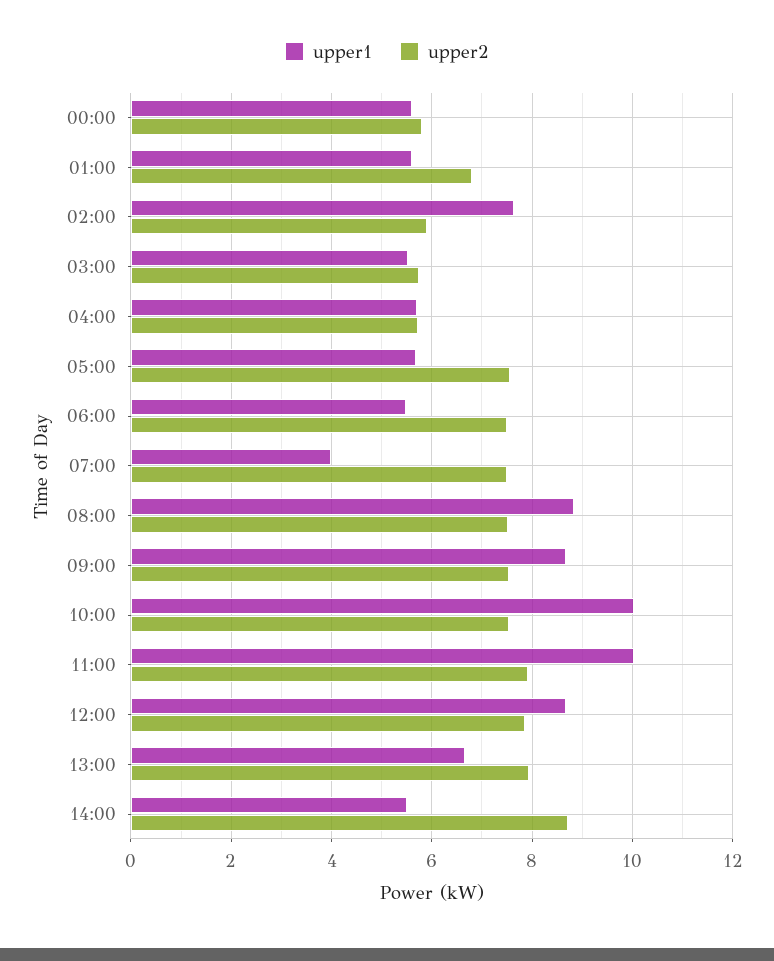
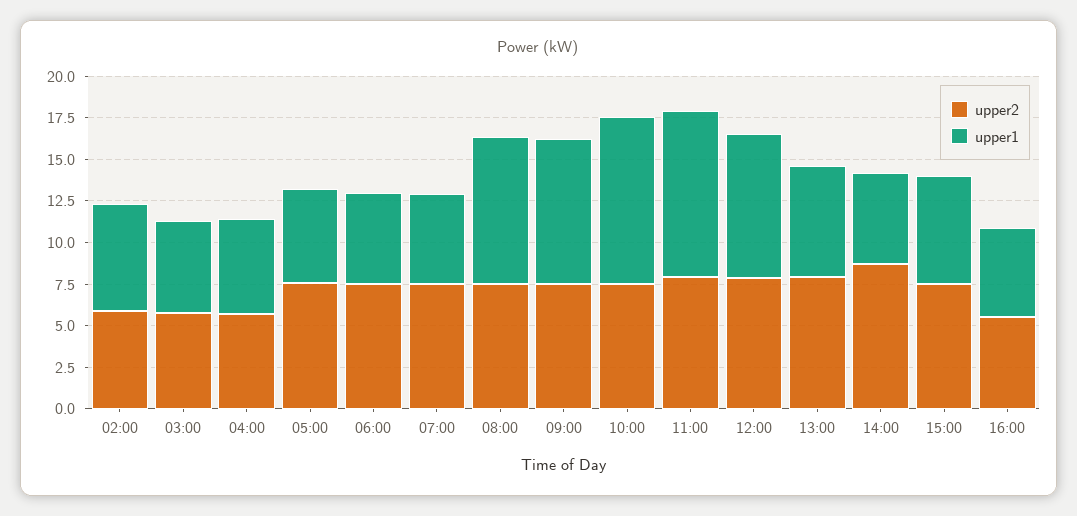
upper1, 00:00: 5.6 -> none
upper2, 00:00: 5.8 -> none
upper1, 01:00: 5.6 -> none
upper2, 01:00: 6.8 -> none
upper1, 02:00: 7.6 -> 6.5
upper1, 07:00: 4 -> 5.5
upper2, 15:00: none -> 7.5
upper1, 15:00: none -> 6.5
upper2, 16:00: none -> 5.5
upper1, 16:00: none -> 5.5

